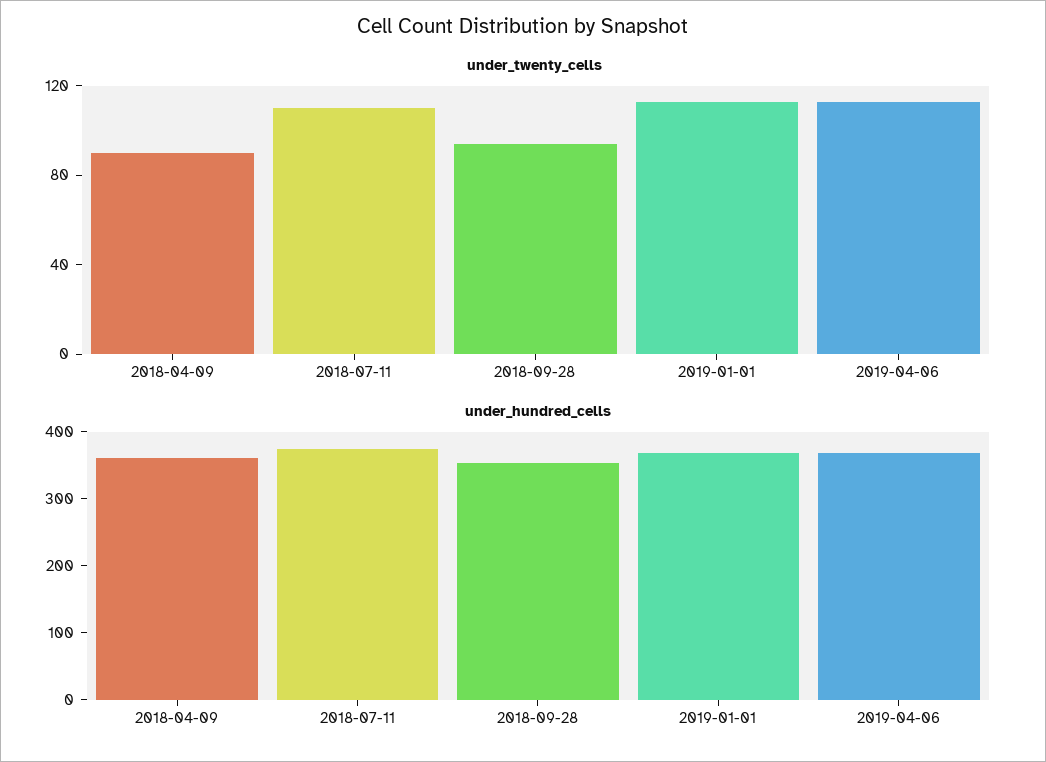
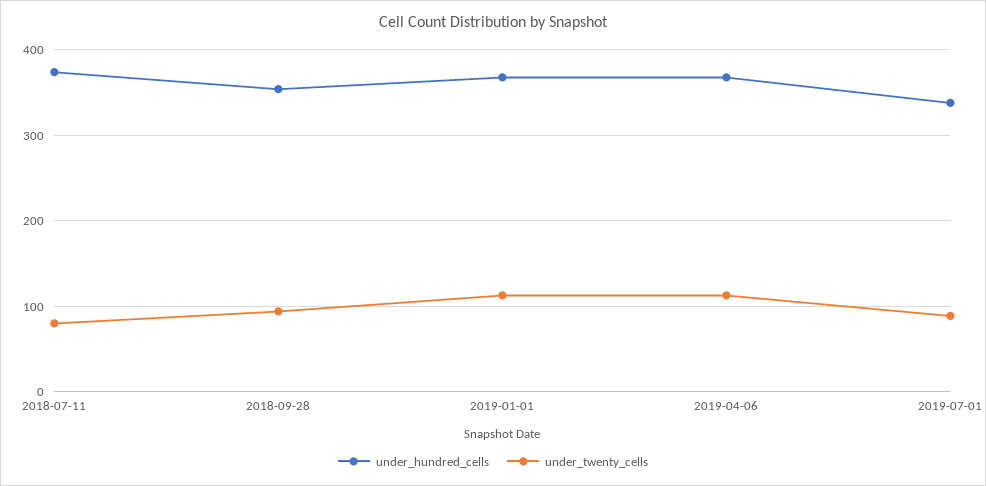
under_twenty_cells, 2018-04-09: 90 -> none
under_twenty_cells, 2018-07-11: 110 -> 80
under_hundred_cells, 2018-04-09: 360 -> none
under_hundred_cells, 2019-07-01: none -> 340
under_twenty_cells, 2019-07-01: none -> 90

